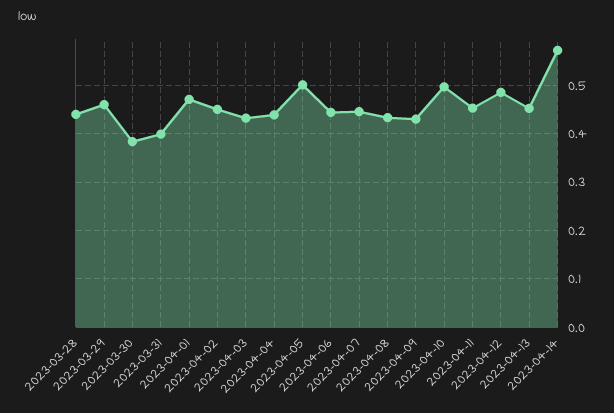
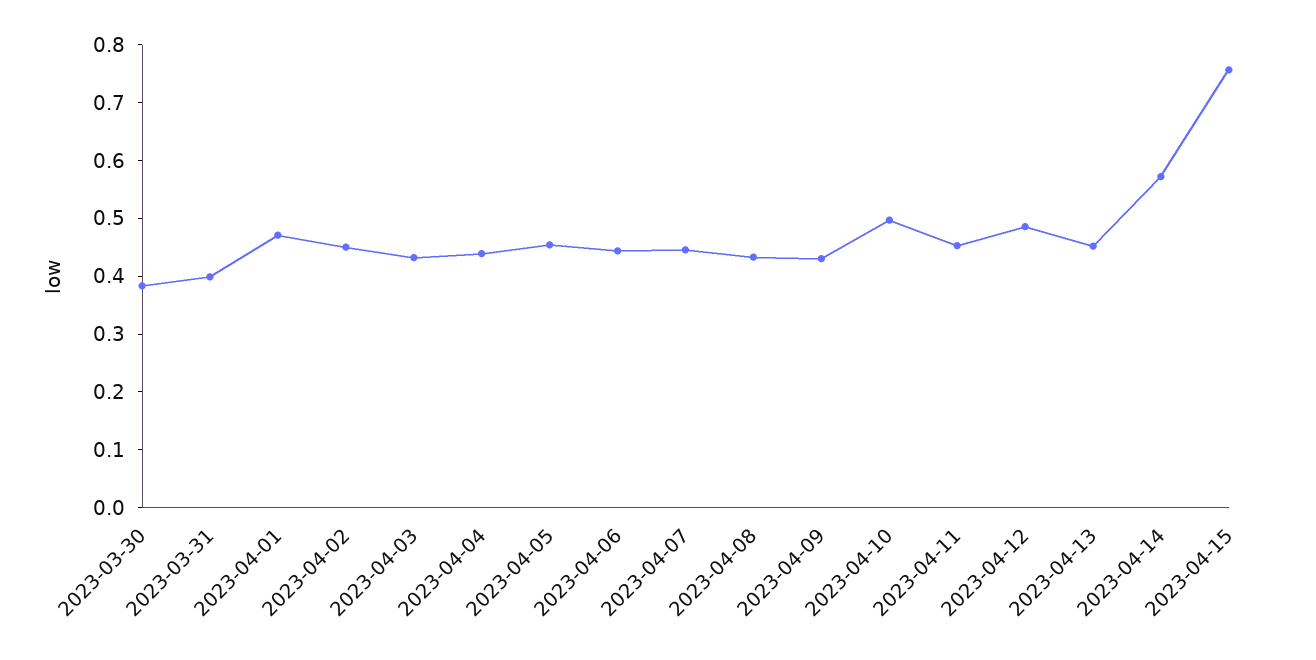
2023-03-28: 0.44 -> none
2023-03-29: 0.46 -> none
2023-04-05: 0.5 -> 0.46
2023-04-15: none -> 0.76

